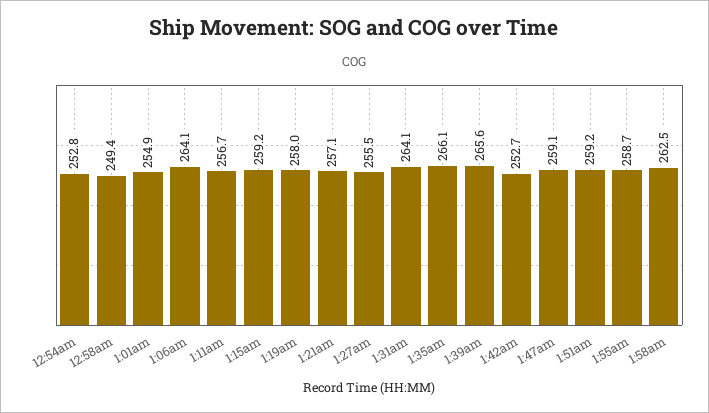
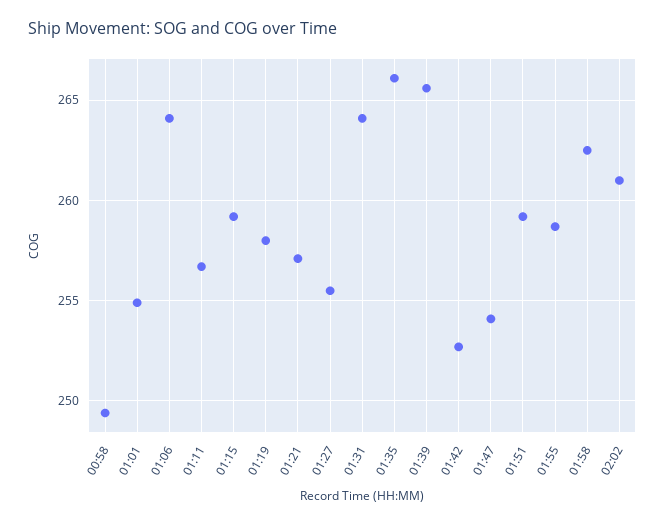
12:54am: 252.8 -> none
1:47am: 259.1 -> 254
02:02: none -> 261

